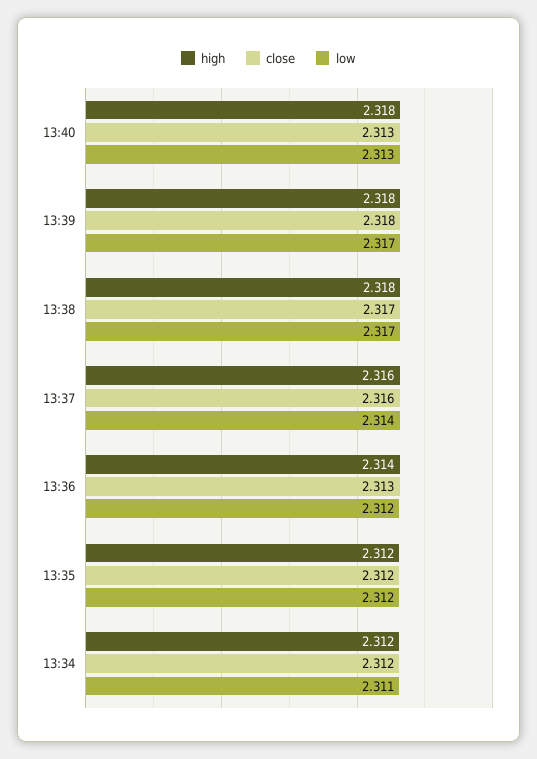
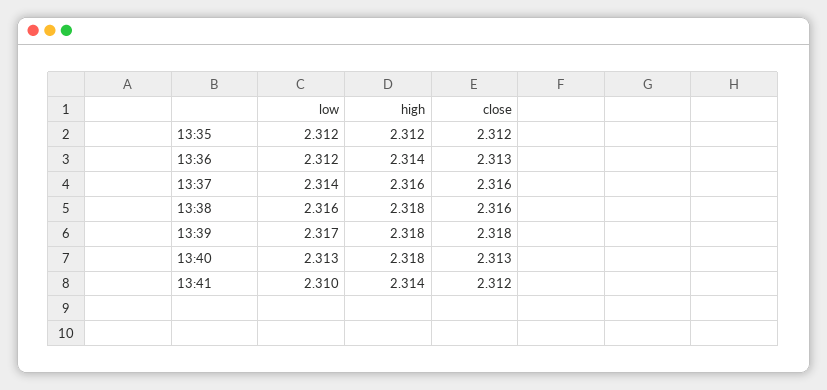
close, 13:38: 2.317 -> 2.316
low, 13:38: 2.317 -> 2.316
high, 13:34: 2.312 -> none
close, 13:34: 2.312 -> none
low, 13:34: 2.311 -> none
low, 13:41: none -> 2.31
high, 13:41: none -> 2.314
close, 13:41: none -> 2.312

